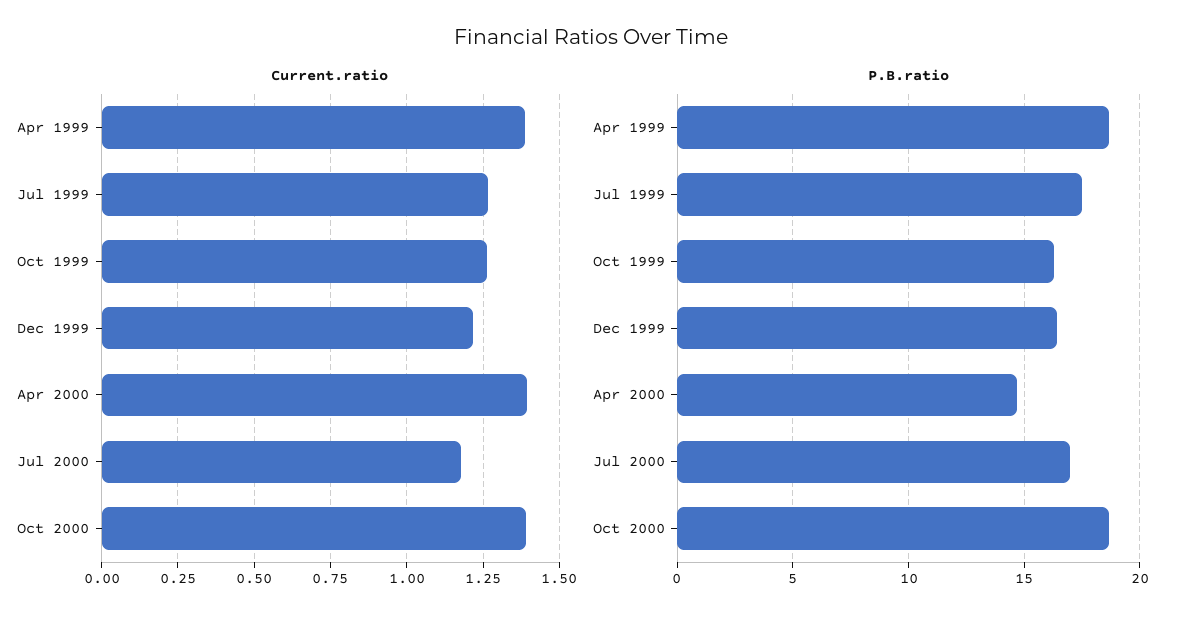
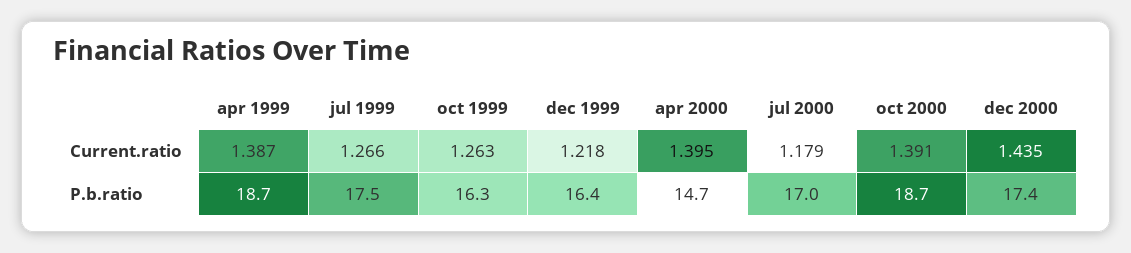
Current.ratio, dec 2000: none -> 1.435
P.B.ratio, dec 2000: none -> 17.4

